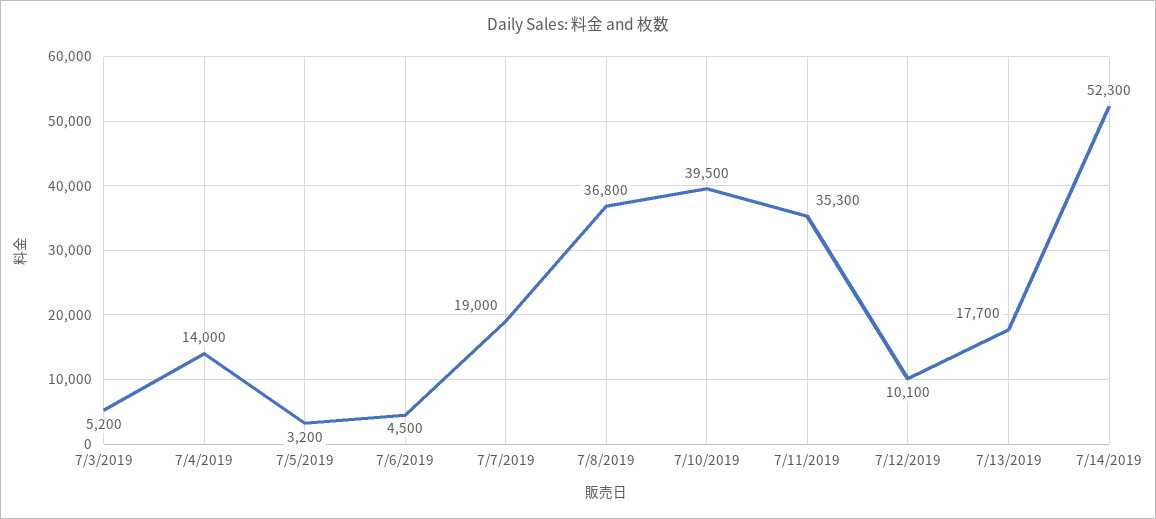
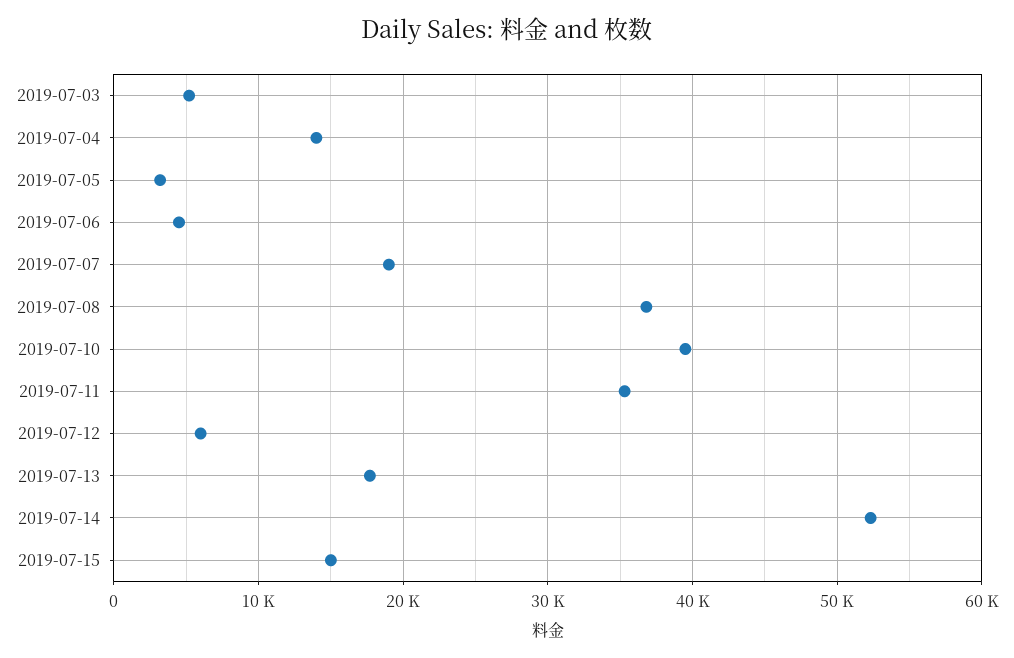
7/12/2019: 10100 -> 6000
2019-07-15: none -> 15000

